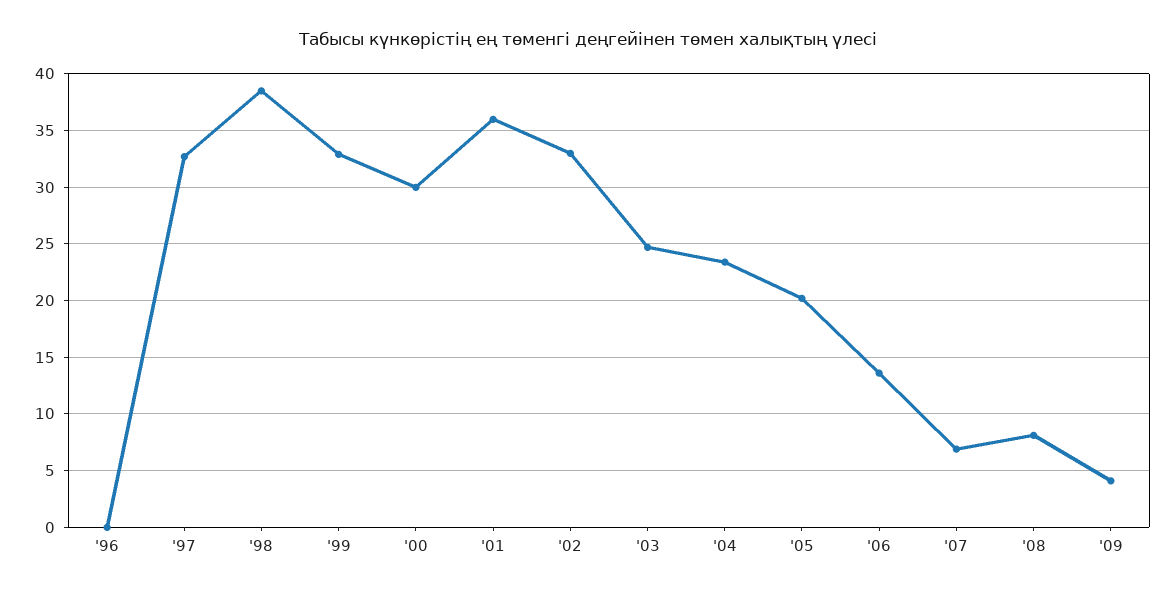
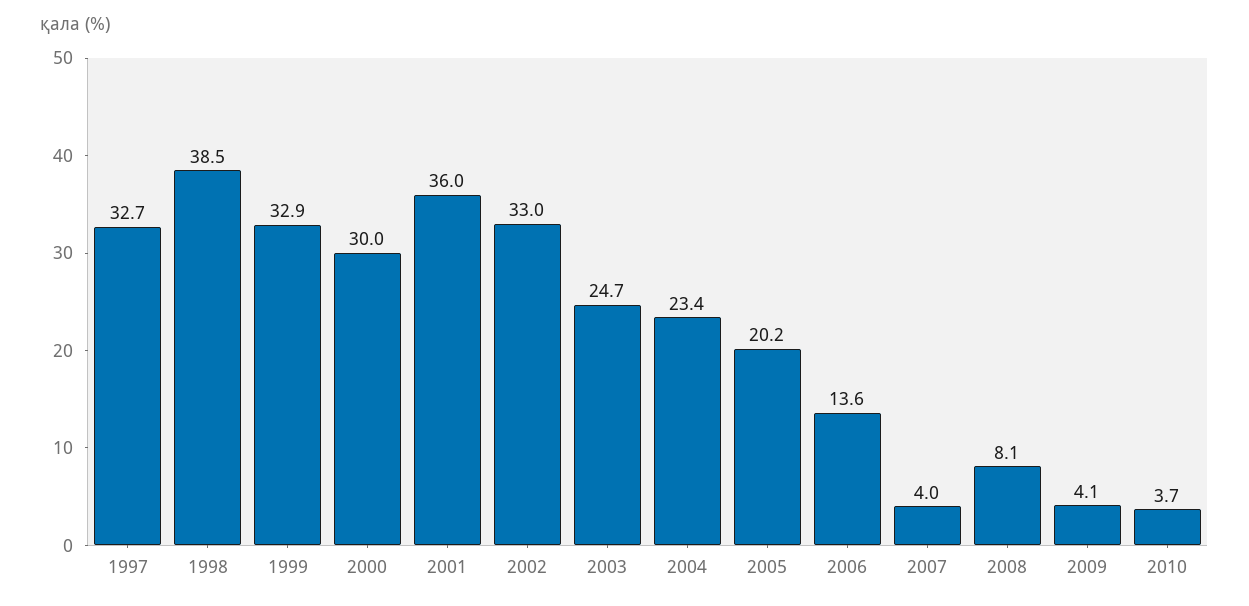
'96: 0 -> none
'07: 7 -> 4
2010: none -> 3.7

